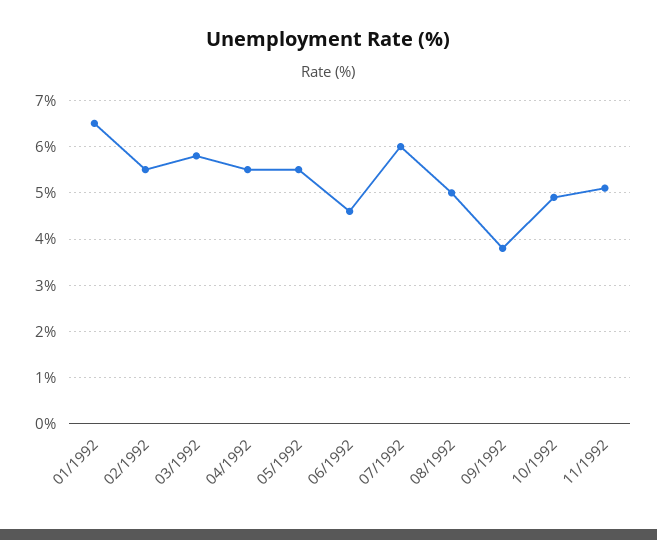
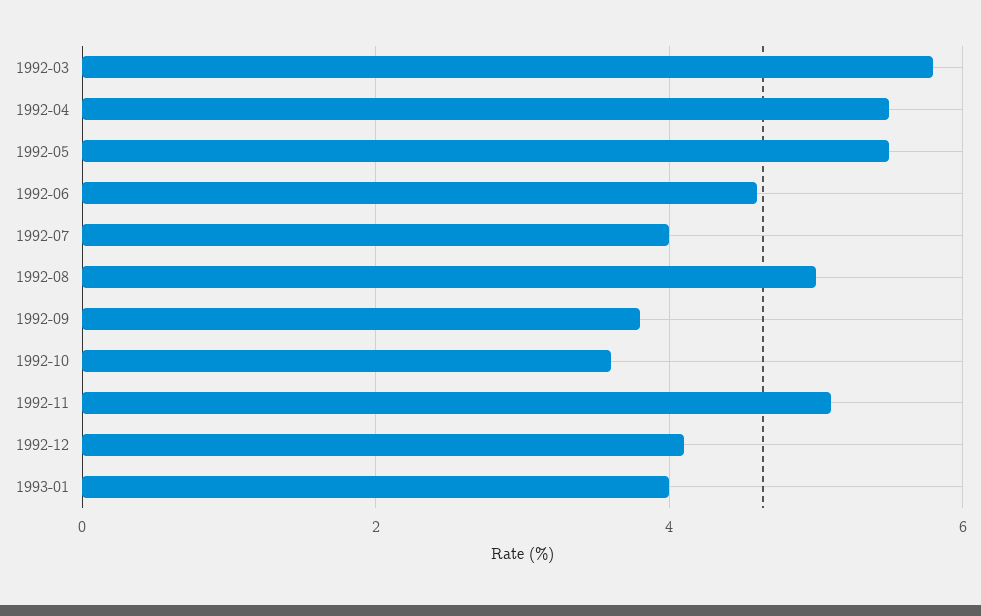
01/1992: 6.5 -> none
02/1992: 5.5 -> none
07/1992: 6 -> 4
10/1992: 5 -> 3.5
1992-12: none -> 4
1993-01: none -> 4

